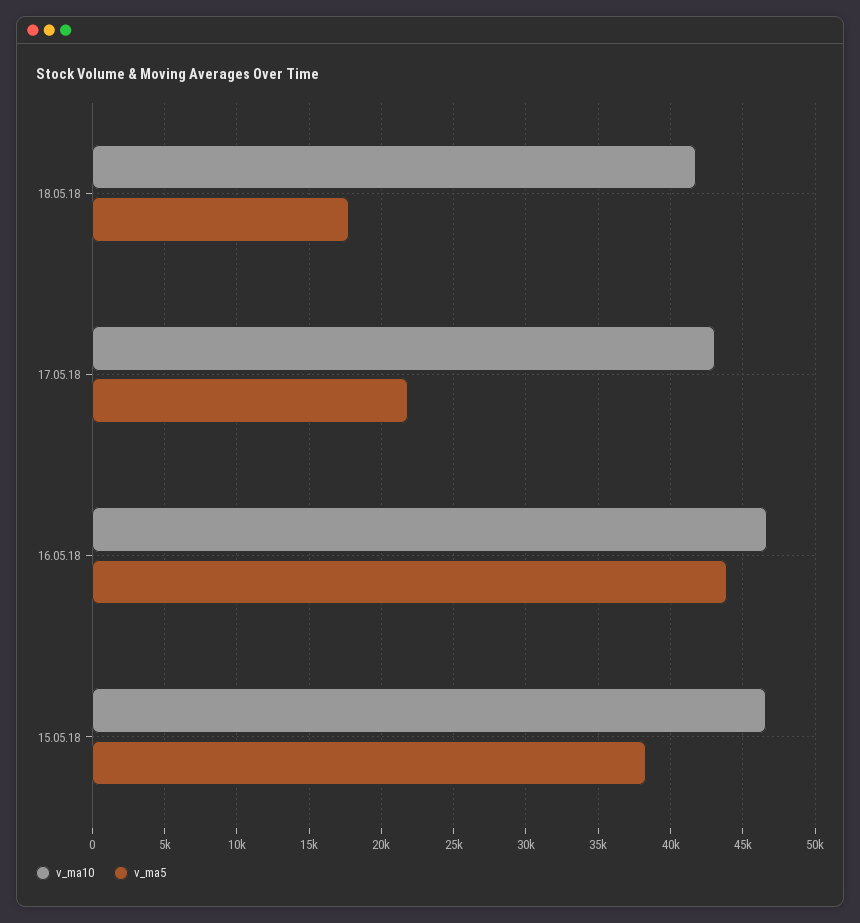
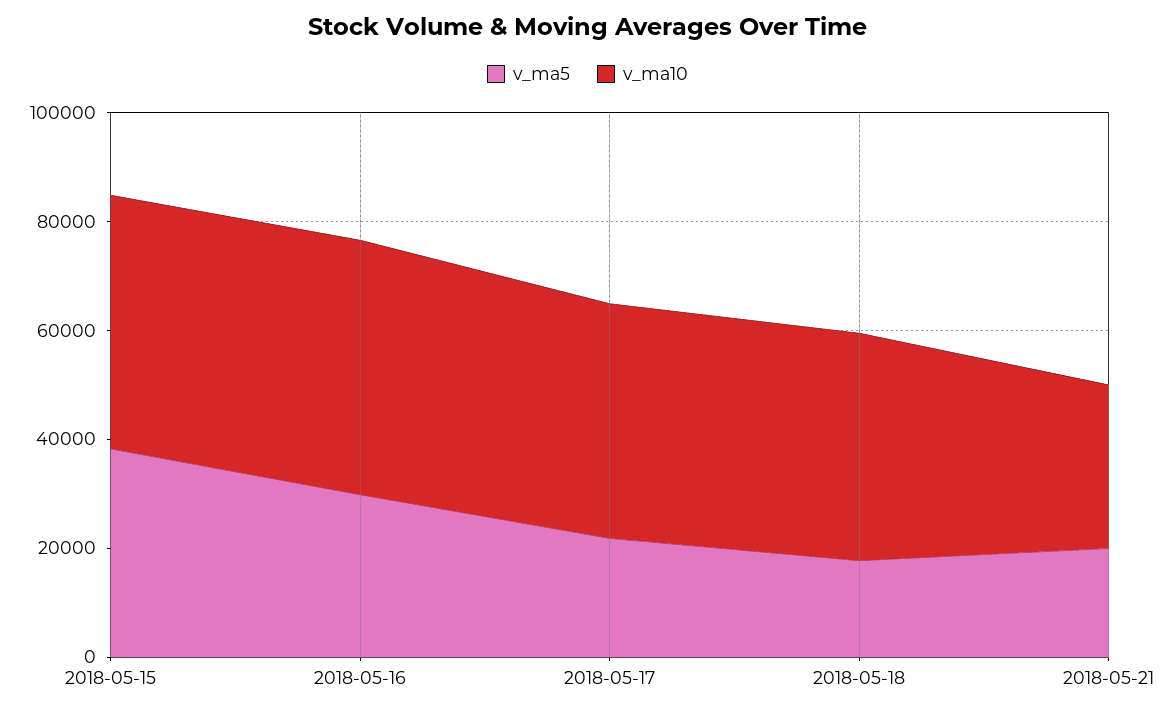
v_ma5, 16.05.18: 44000 -> 30000
v_ma5, 2018-05-21: none -> 20000
v_ma10, 2018-05-21: none -> 30000

